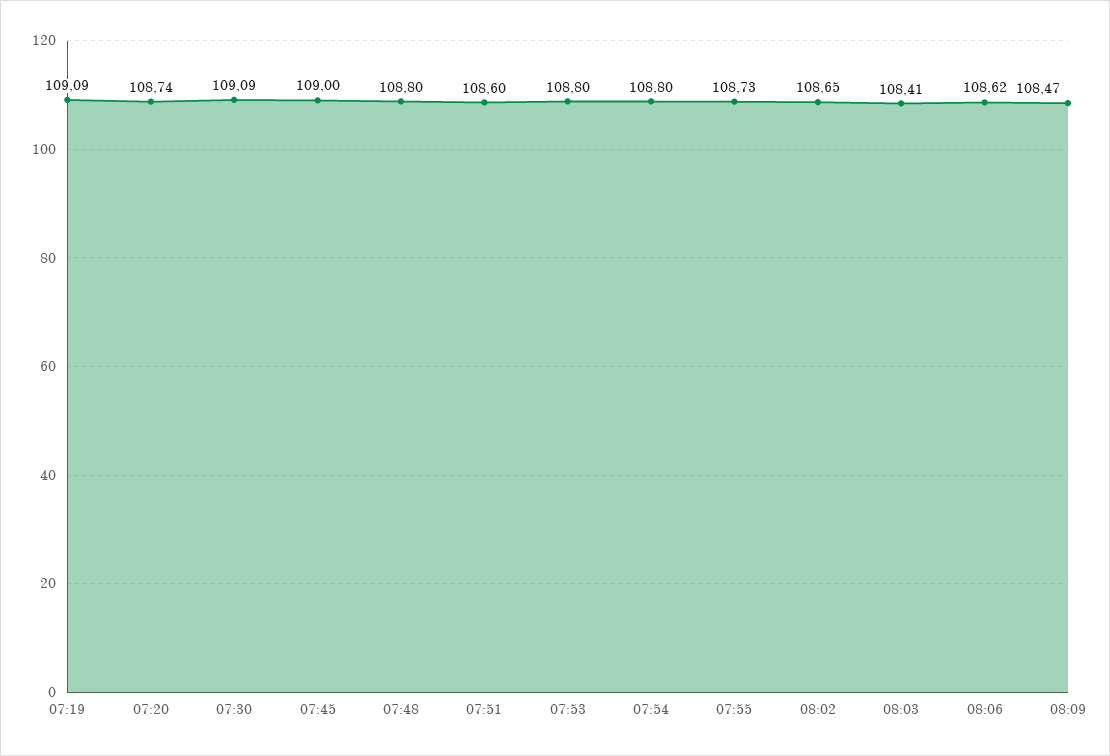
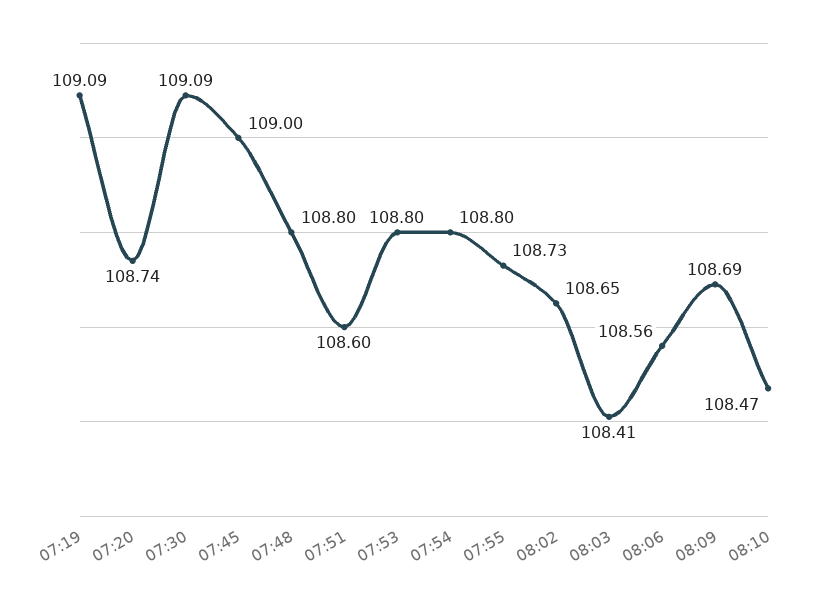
08:06: 108.62 -> 108.56
08:09: 108.47 -> 108.69
08:10: none -> 108.47

